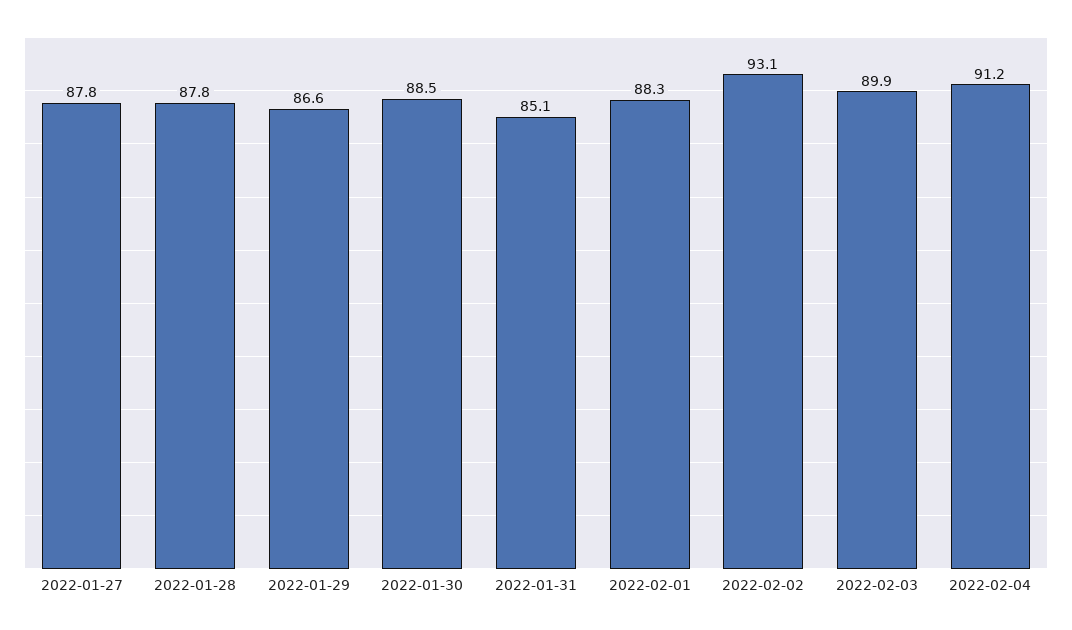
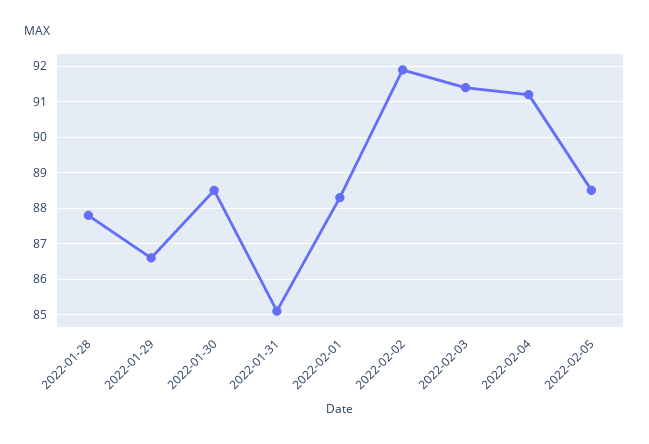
2022-01-27: 87.8 -> none
2022-02-02: 93.1 -> 92
2022-02-03: 89.9 -> 91.5
2022-02-05: none -> 88.5

